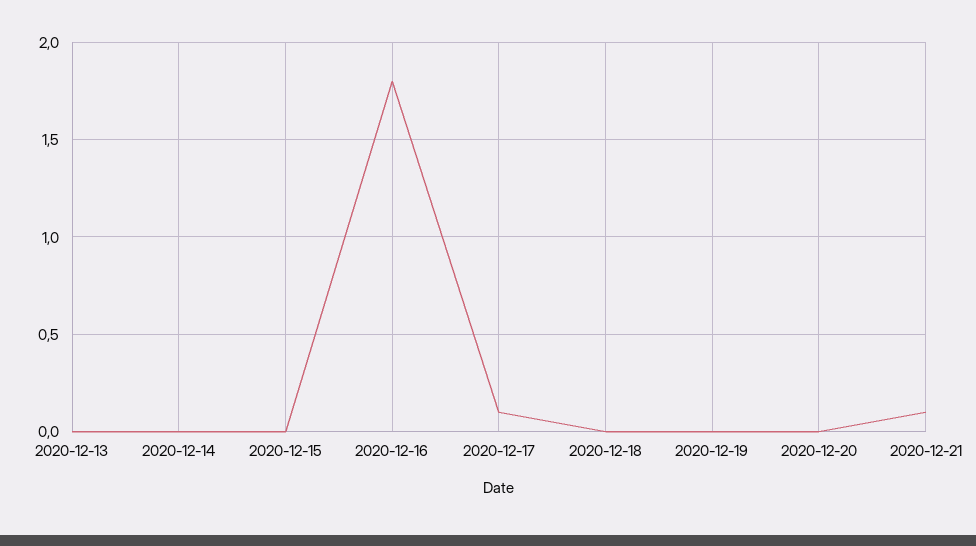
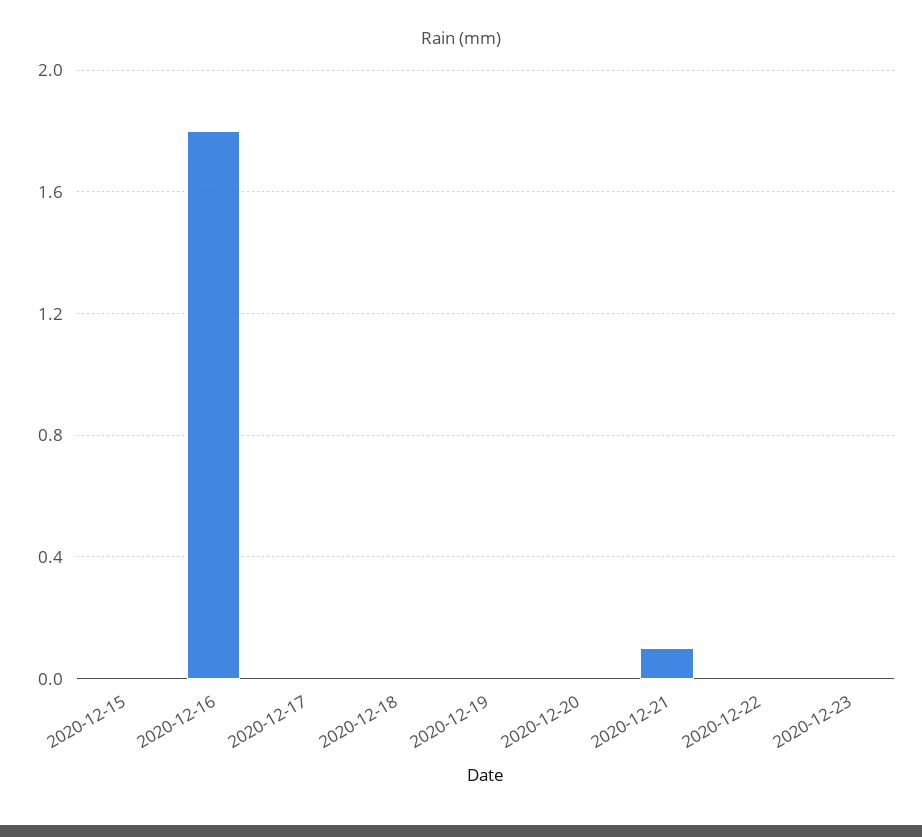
2020-12-13: 0 -> none
2020-12-14: 0 -> none
2020-12-17: 0.1 -> 0
2020-12-22: none -> 0
2020-12-23: none -> 0

